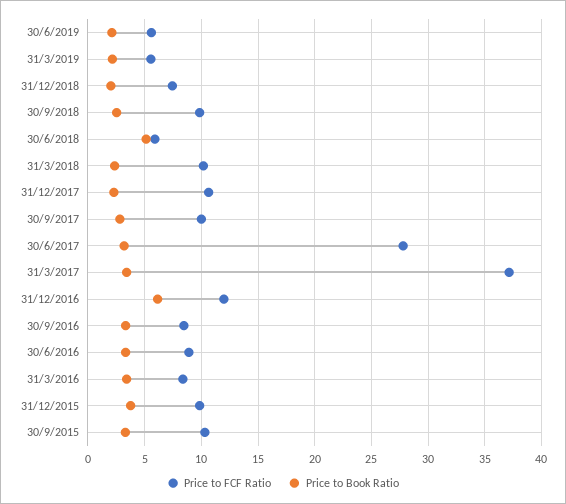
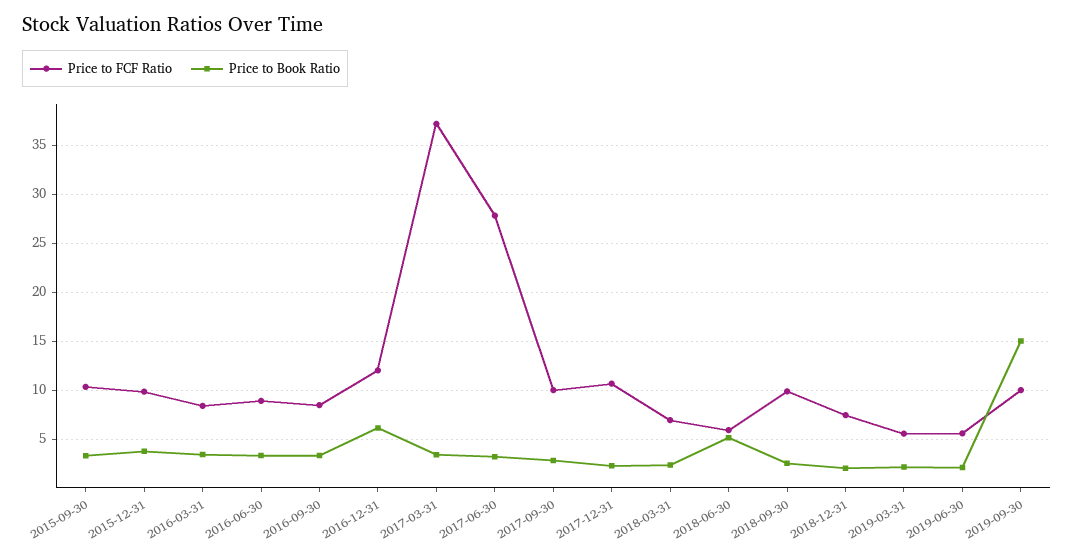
Price to FCF Ratio, 31/3/2018: 10 -> 7
Price to FCF Ratio, 2019-09-30: none -> 10
Price to Book Ratio, 2019-09-30: none -> 15

